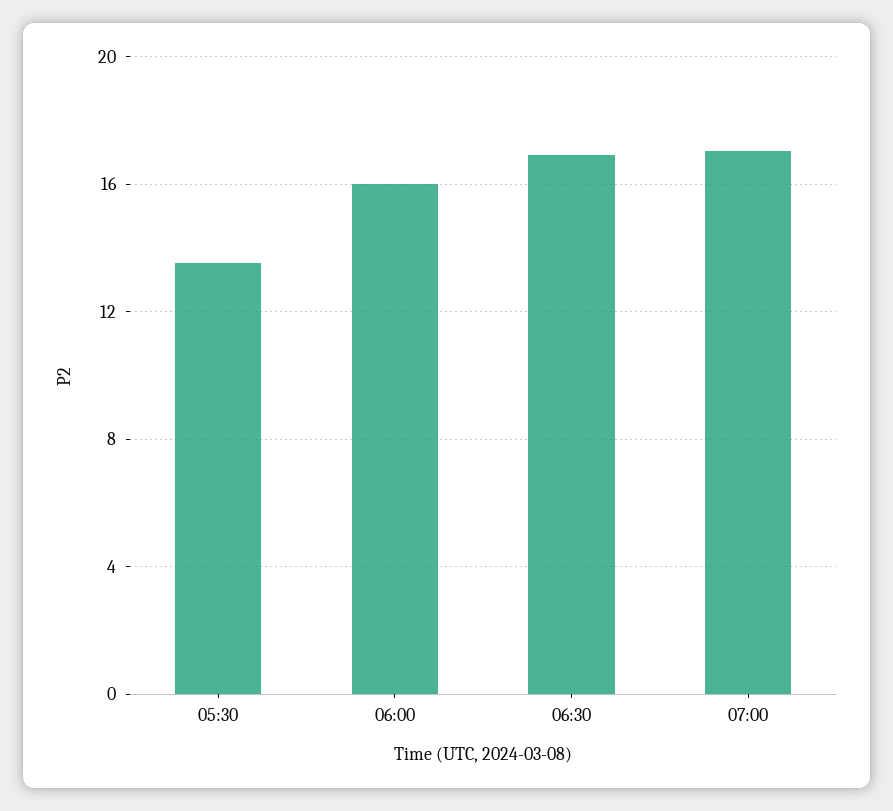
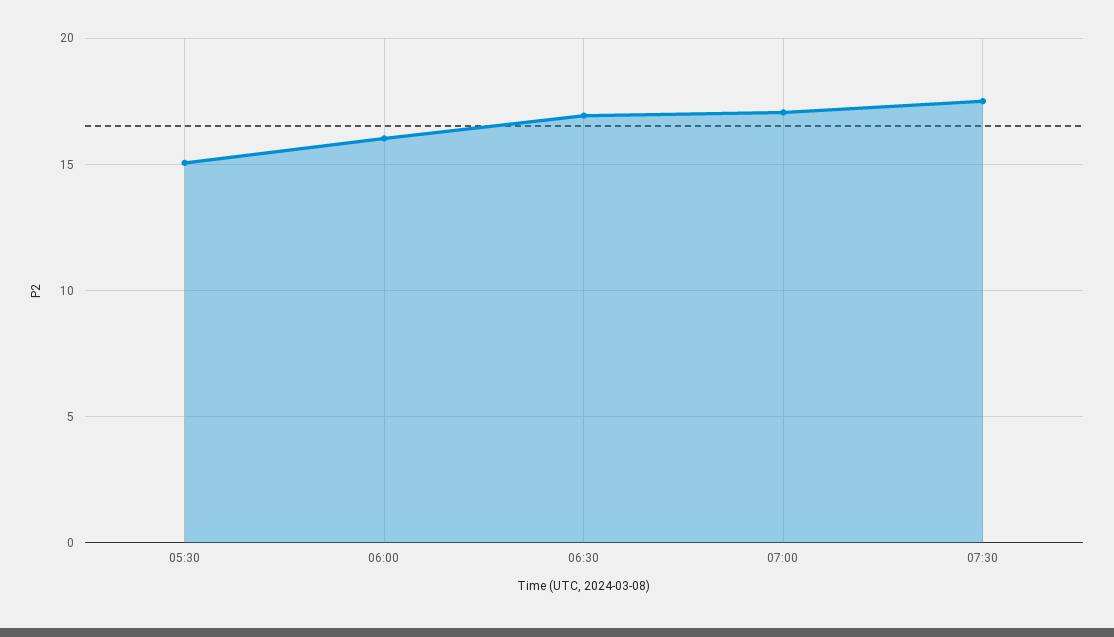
05:30: 13.5 -> 15
07:30: none -> 17.5

